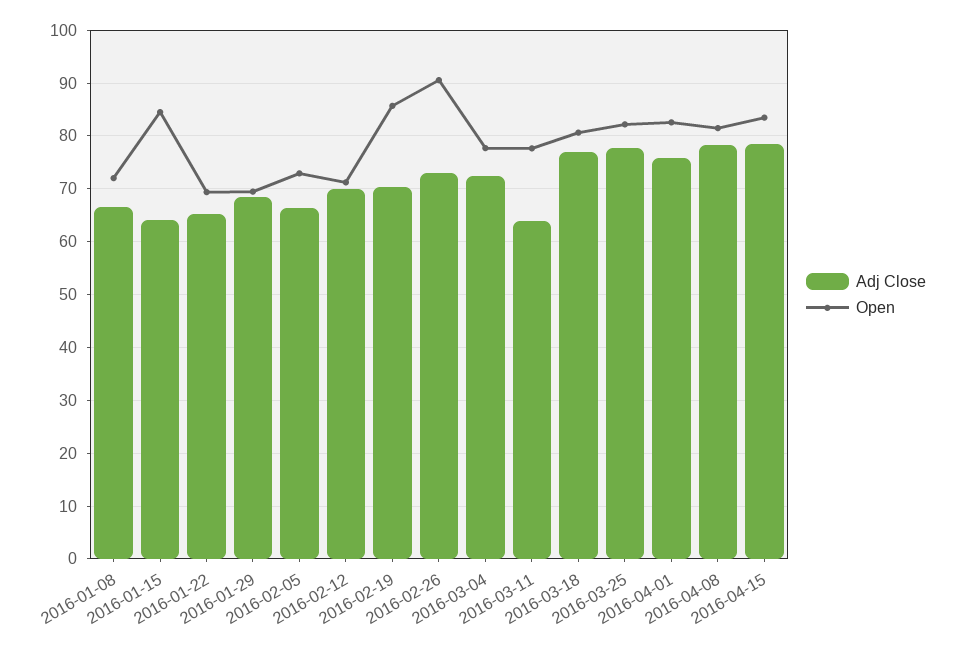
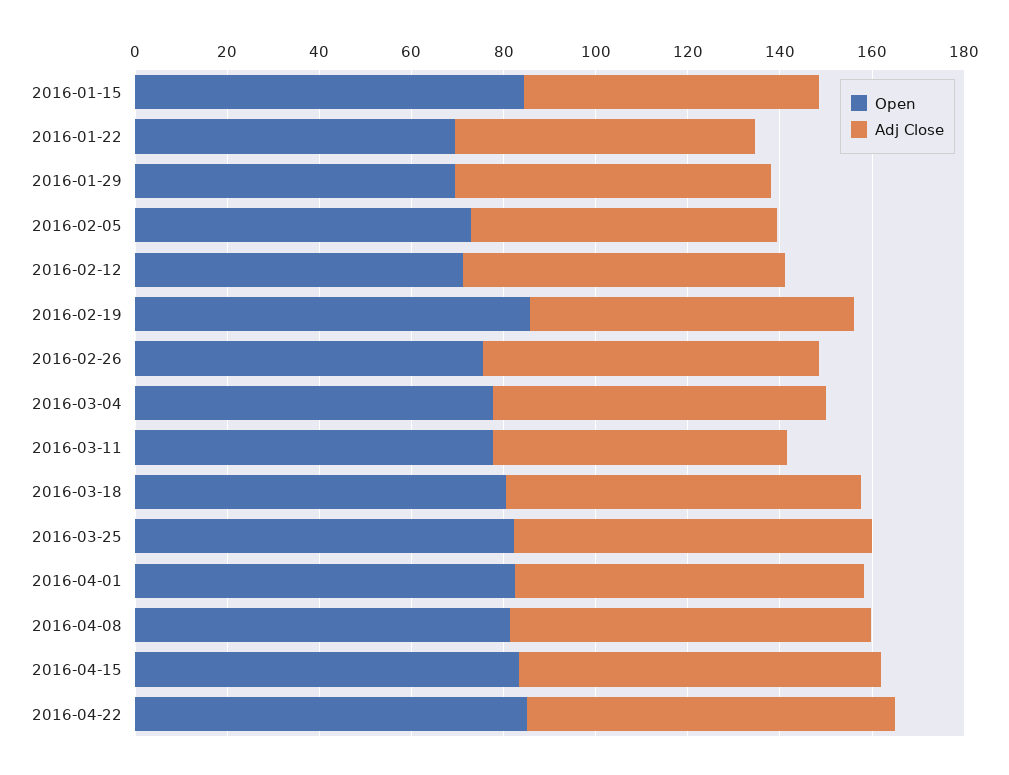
Adj Close, 2016-01-08: 66 -> none
Open, 2016-01-08: 72 -> none
Open, 2016-02-26: 90 -> 75
Open, 2016-04-22: none -> 85
Adj Close, 2016-04-22: none -> 80

